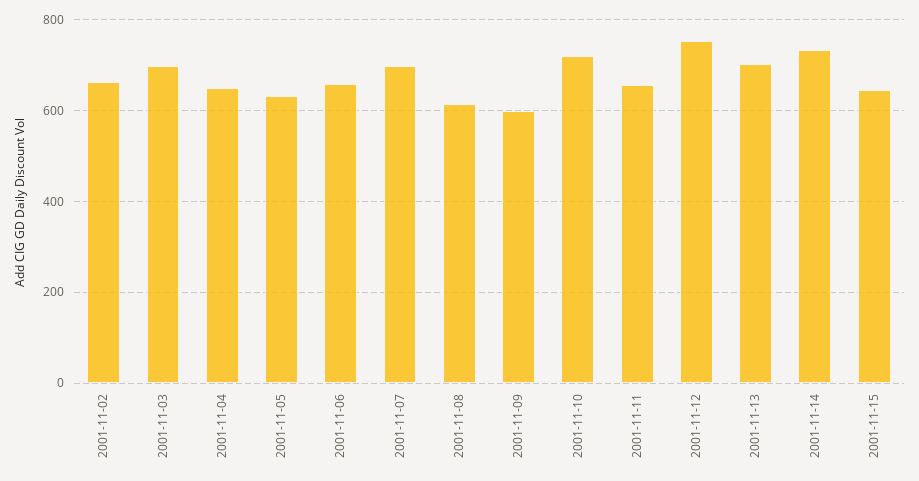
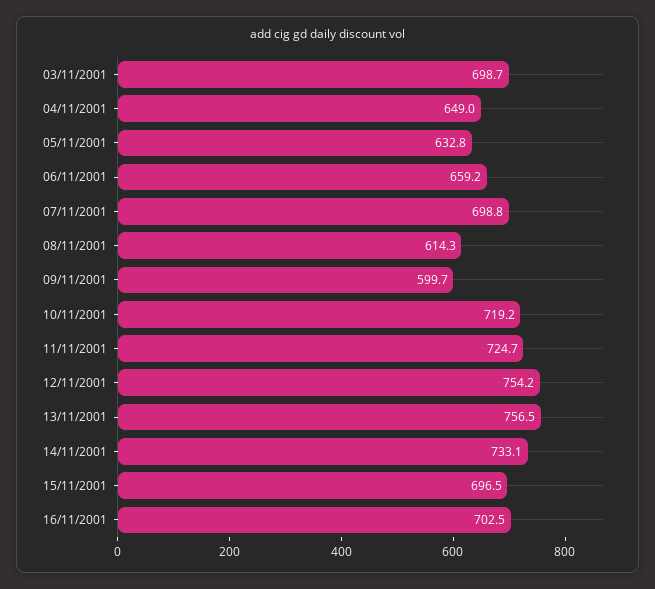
2001-11-02: 660 -> none
2001-11-11: 660 -> 724.7
2001-11-13: 700 -> 756.5
2001-11-15: 640 -> 696.5
16/11/2001: none -> 702.5

